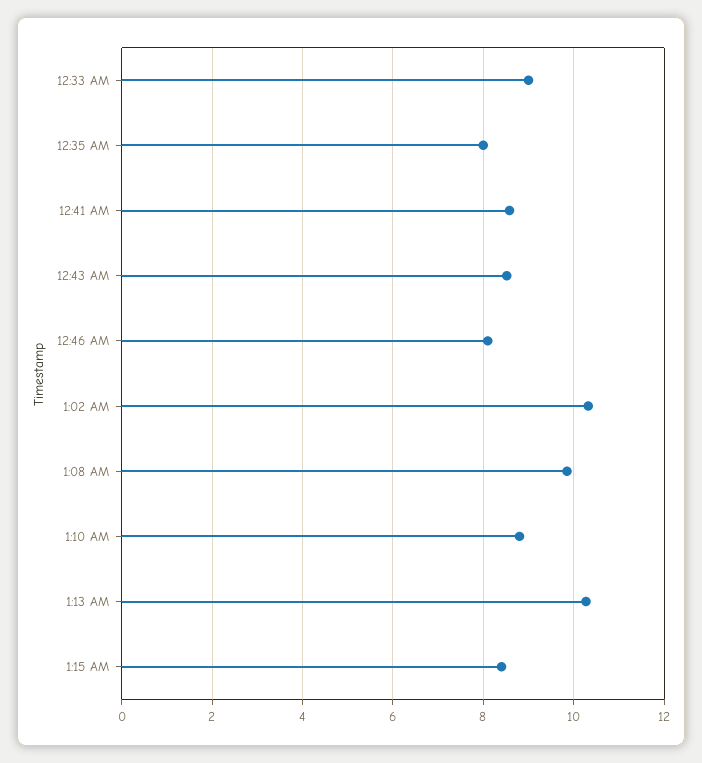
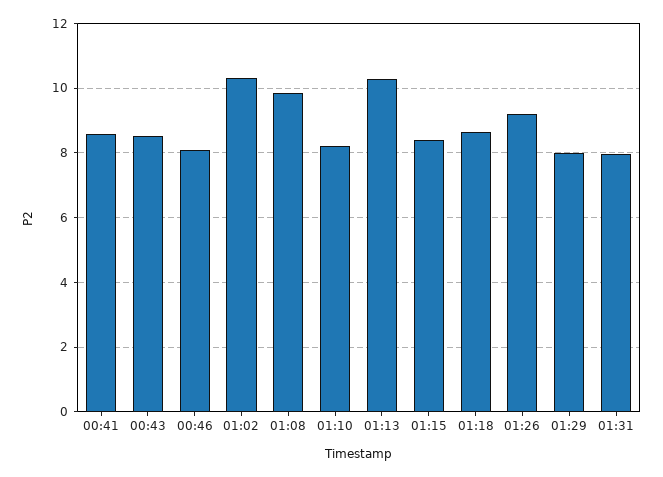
12:33 AM: 9 -> none
12:35 AM: 8 -> none
1:10 AM: 8.8 -> 8.2
01:18: none -> 8.6
01:26: none -> 9.2
01:29: none -> 8
01:31: none -> 8

